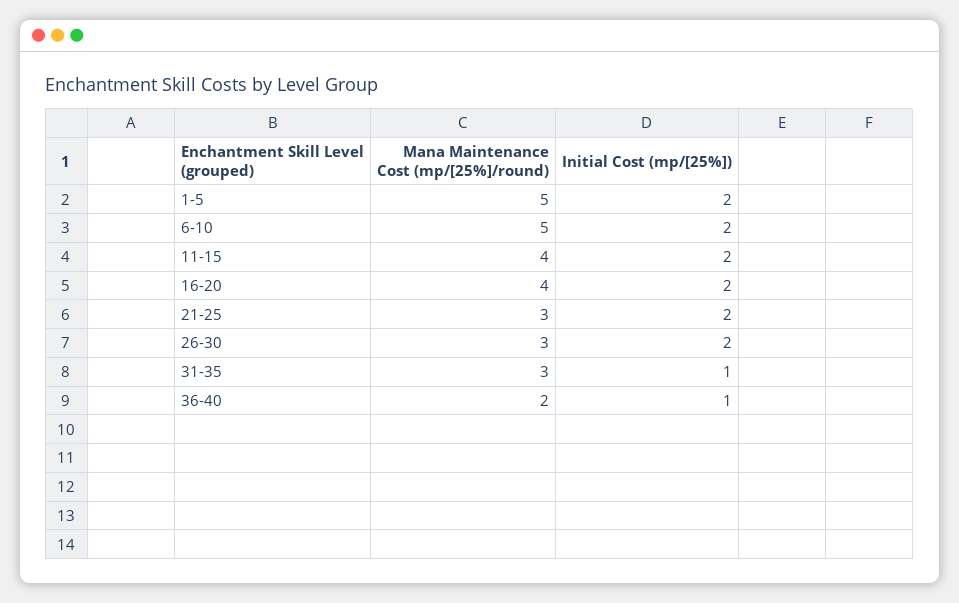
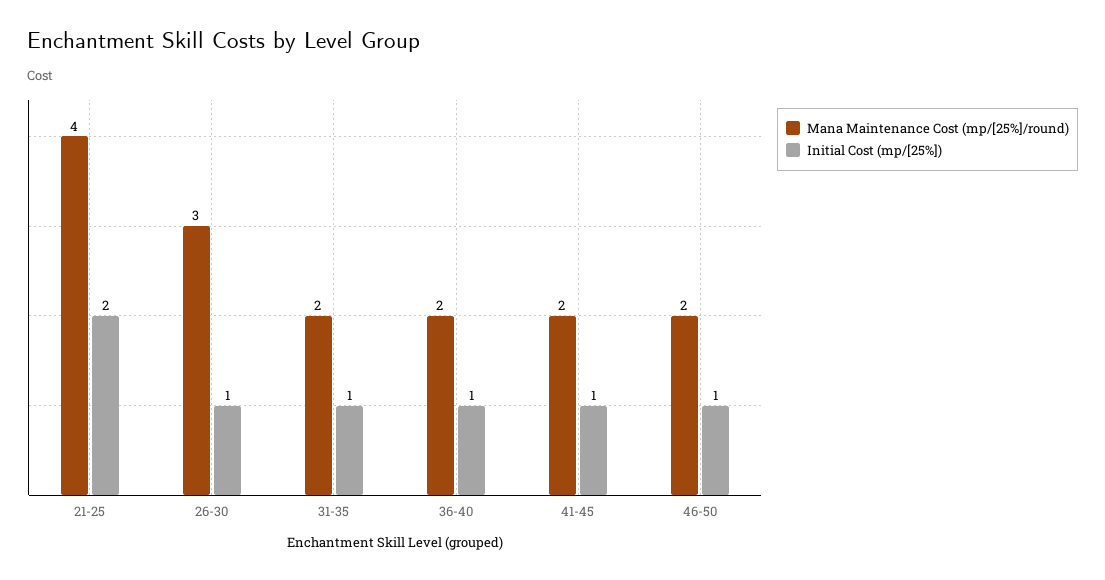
Mana Maintenance Cost (mp/[25%]/round), 1-5: 5 -> none
Initial Cost (mp/[25%]), 1-5: 2 -> none
Mana Maintenance Cost (mp/[25%]/round), 6-10: 5 -> none
Initial Cost (mp/[25%]), 6-10: 2 -> none
Mana Maintenance Cost (mp/[25%]/round), 11-15: 4 -> none
Initial Cost (mp/[25%]), 11-15: 2 -> none
Mana Maintenance Cost (mp/[25%]/round), 16-20: 4 -> none
Initial Cost (mp/[25%]), 16-20: 2 -> none
Mana Maintenance Cost (mp/[25%]/round), 21-25: 3 -> 4
Initial Cost (mp/[25%]), 26-30: 2 -> 1
Mana Maintenance Cost (mp/[25%]/round), 31-35: 3 -> 2
Mana Maintenance Cost (mp/[25%]/round), 41-45: none -> 2
Initial Cost (mp/[25%]), 41-45: none -> 1
Mana Maintenance Cost (mp/[25%]/round), 46-50: none -> 2
Initial Cost (mp/[25%]), 46-50: none -> 1

